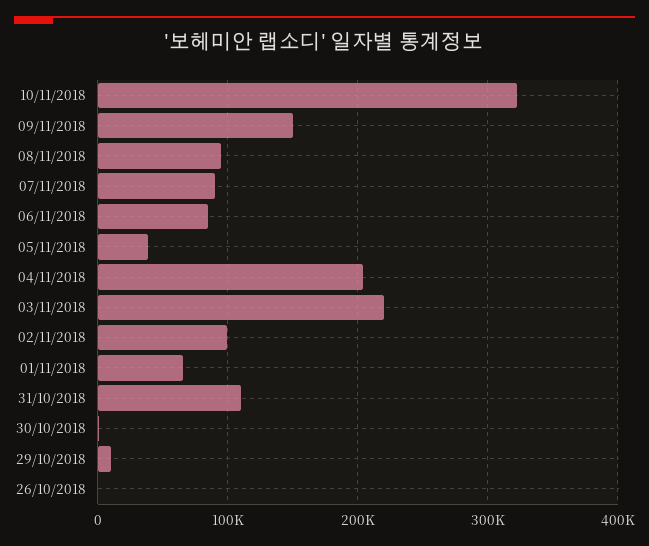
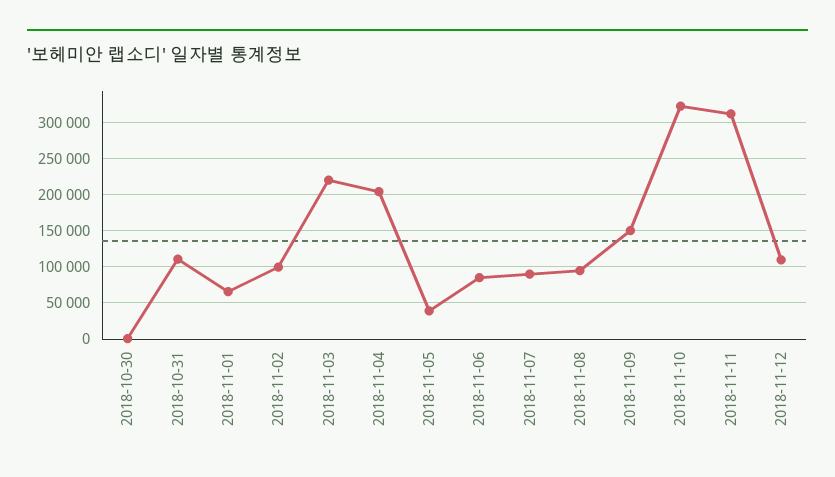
29/10/2018: 10000 -> none
26/10/2018: 0 -> none
2018-11-11: none -> 310000
2018-11-12: none -> 110000

